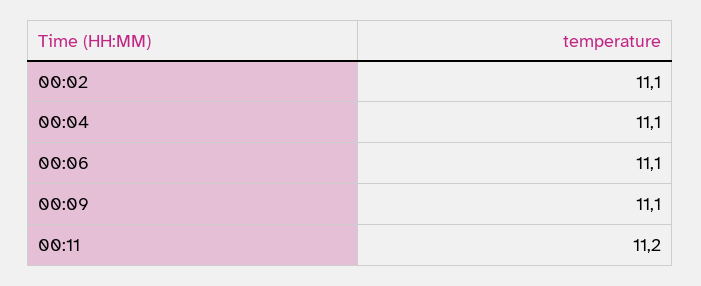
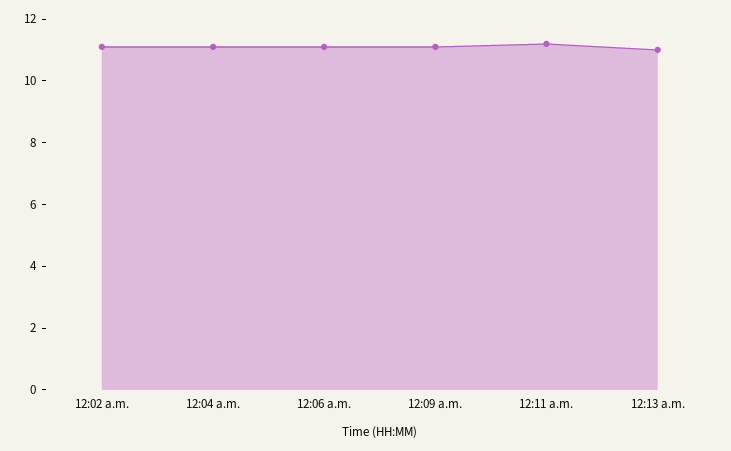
12:13 a.m.: none -> 11

